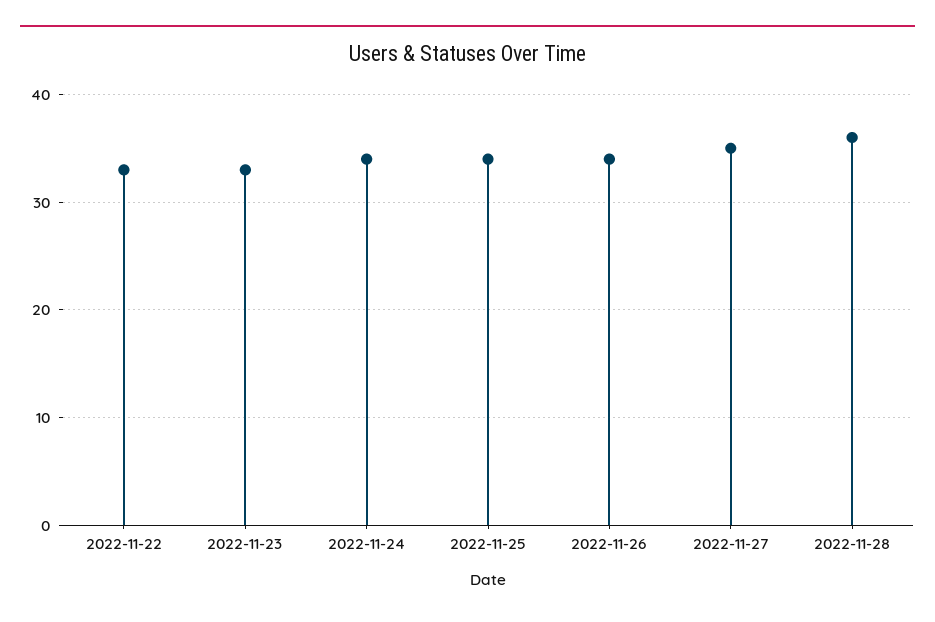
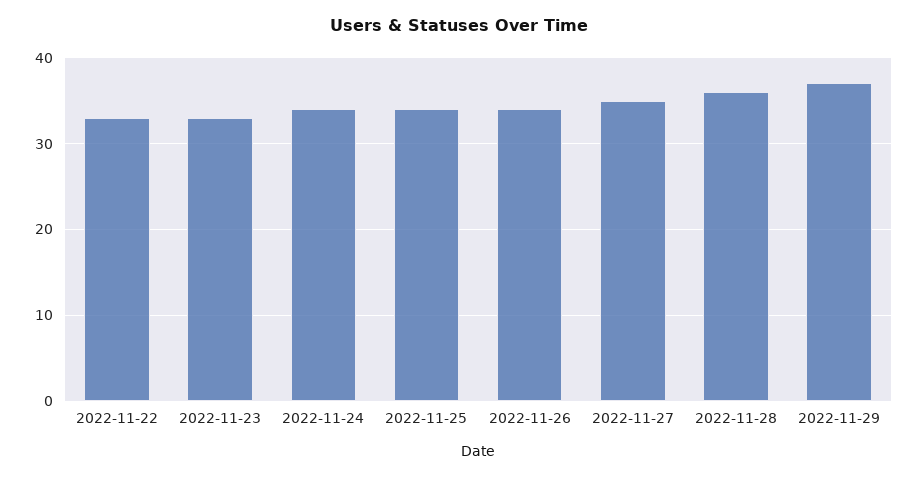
2022-11-29: none -> 37

